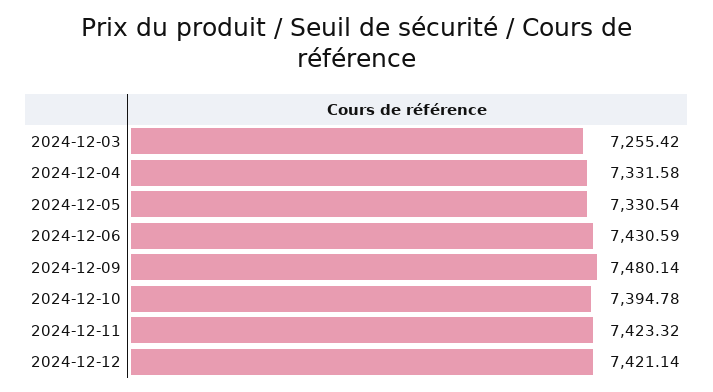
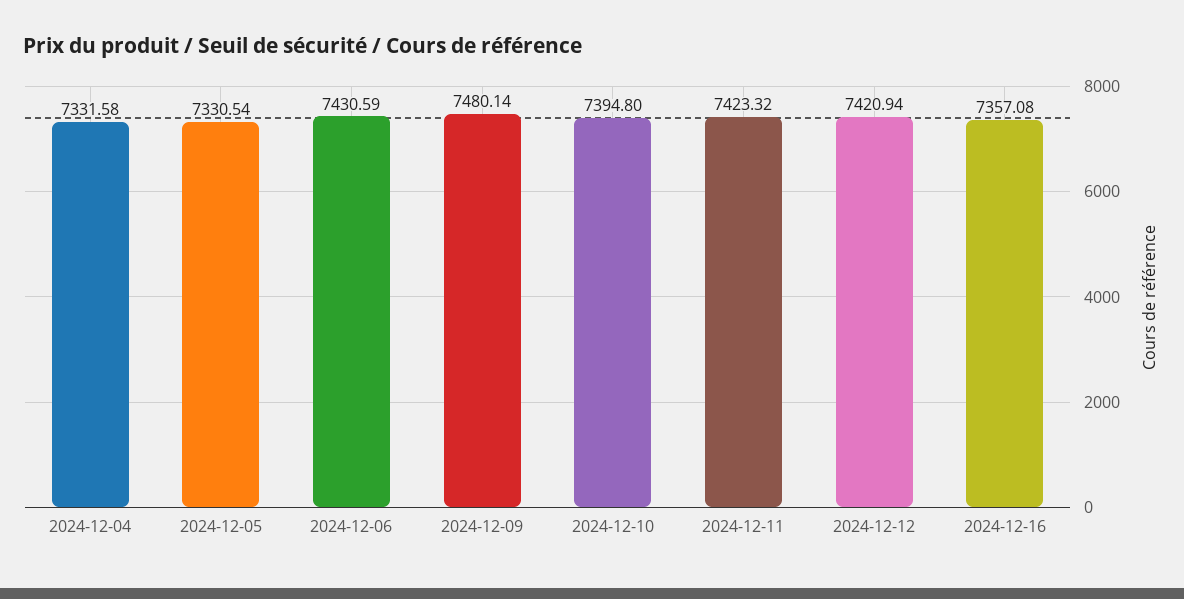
2024-12-03: 7255.42 -> none
2024-12-10: 7394.78 -> 7394.8
2024-12-12: 7421.14 -> 7420.94
2024-12-16: none -> 7357.08

